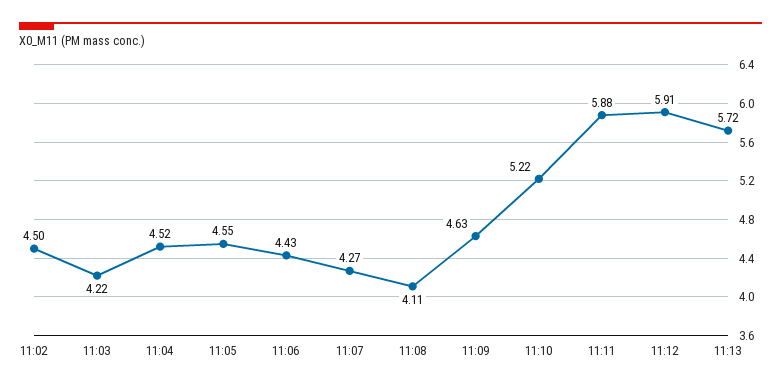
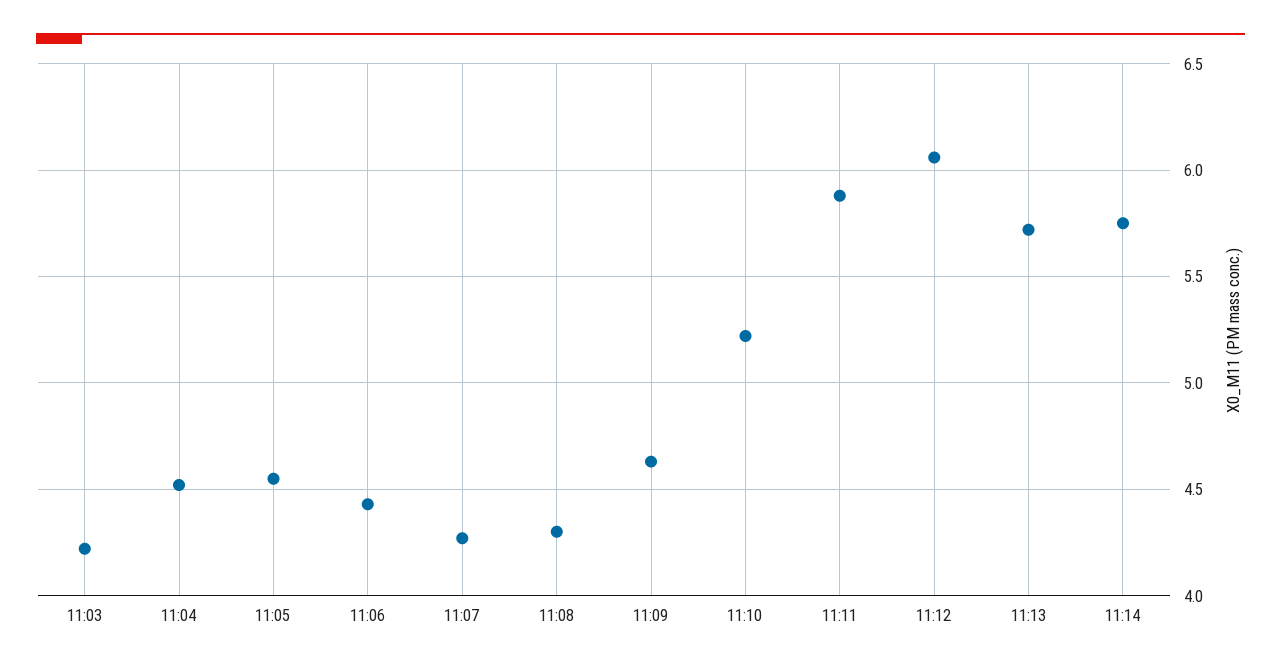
11:02: 4.5 -> none
11:08: 4.11 -> 4.3
11:12: 5.91 -> 6.05
11:14: none -> 5.75

